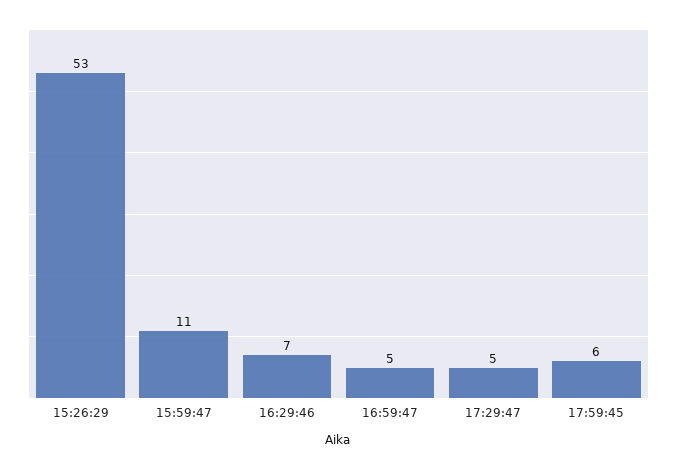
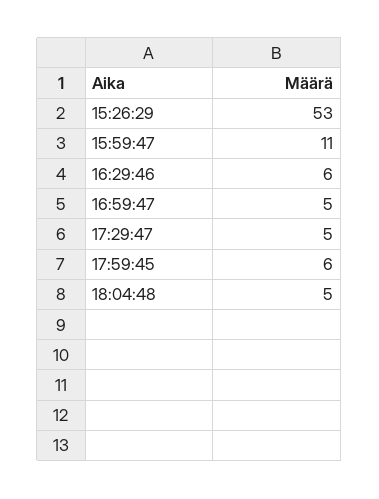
16:29:46: 7 -> 6
18:04:48: none -> 5

